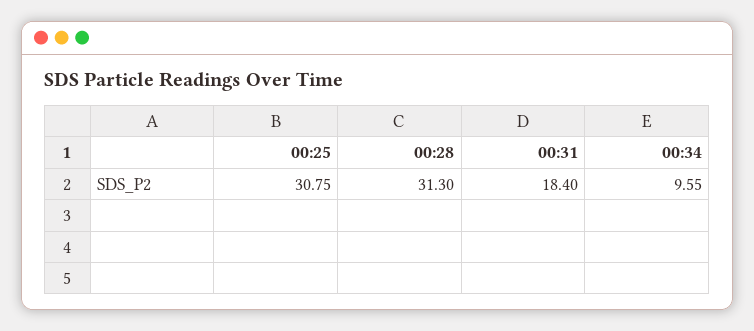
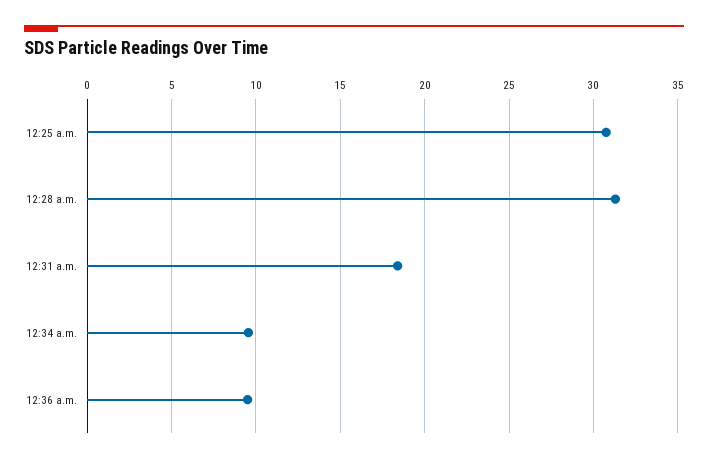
12:36 a.m.: none -> 9.5

